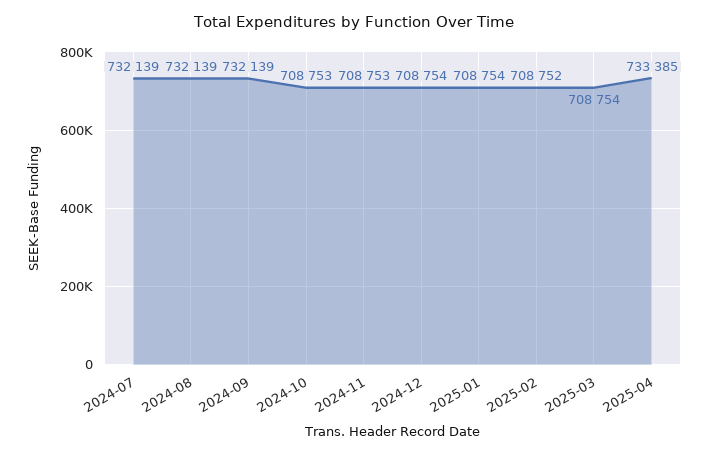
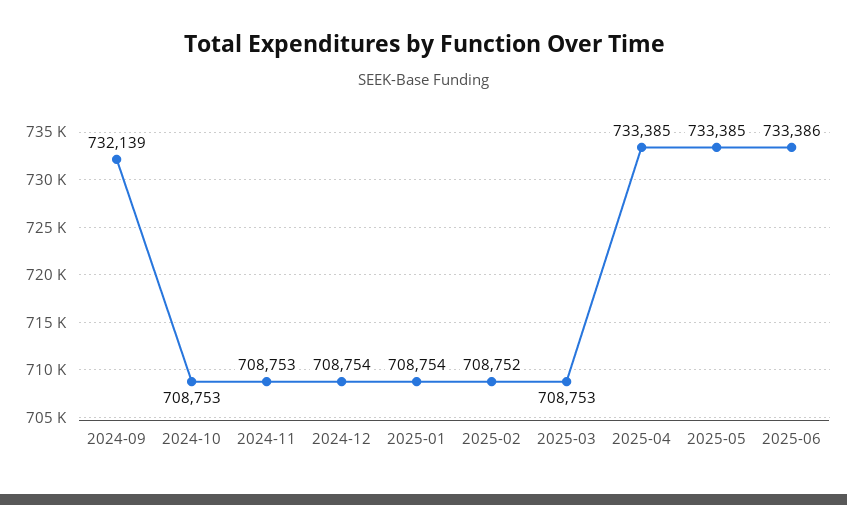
2024-07: 732139 -> none
2024-08: 732139 -> none
2025-03: 708754 -> 708753
2025-05: none -> 733385
2025-06: none -> 733386

